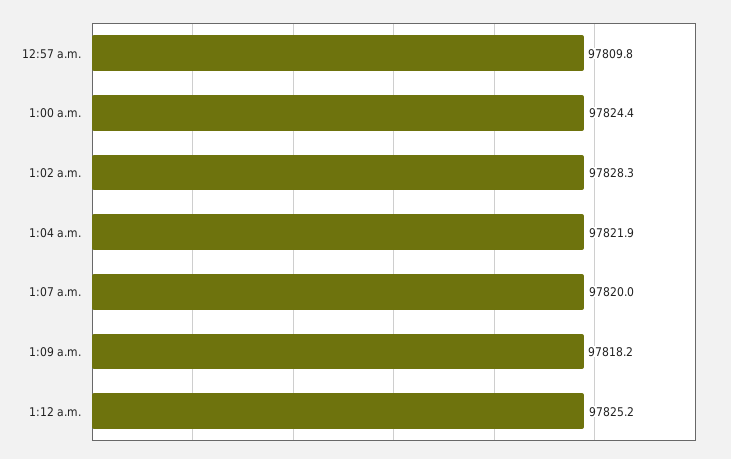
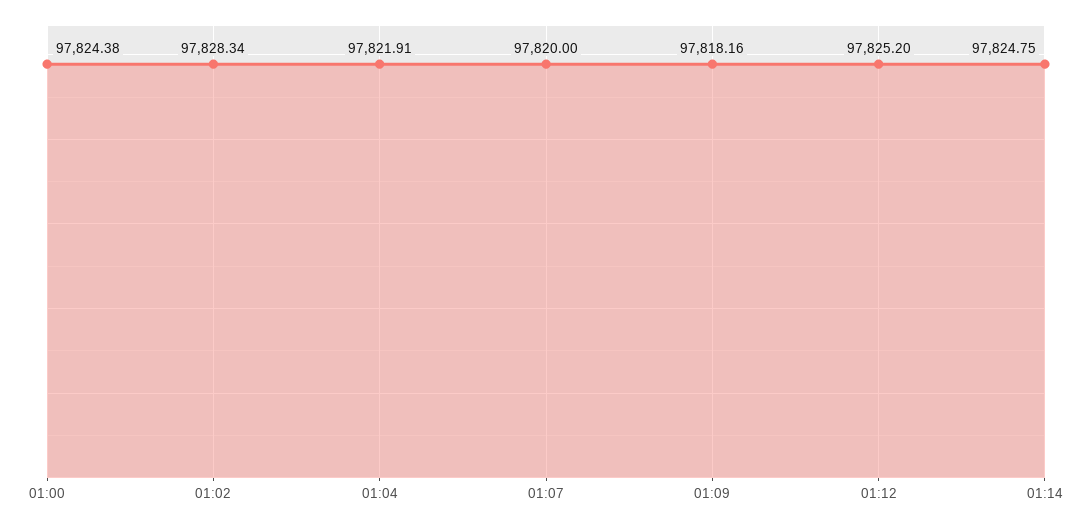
12:57 a.m.: 97809.8 -> none
01:14: none -> 97824.75

